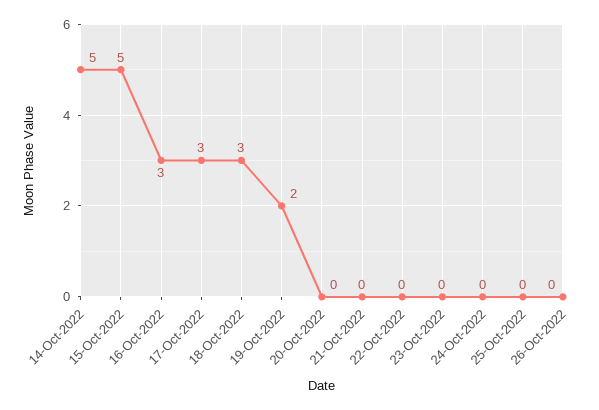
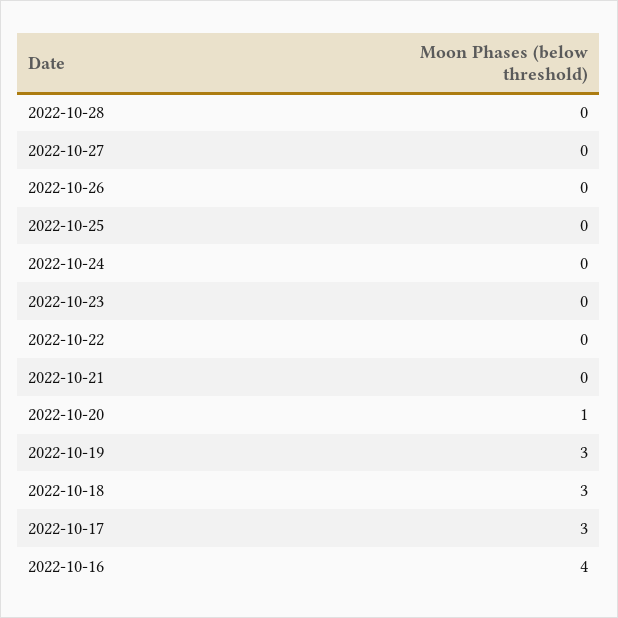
14-Oct-2022: 5 -> none
15-Oct-2022: 5 -> none
16-Oct-2022: 3 -> 4
19-Oct-2022: 2 -> 3
20-Oct-2022: 0 -> 1
2022-10-28: none -> 0
2022-10-27: none -> 0

